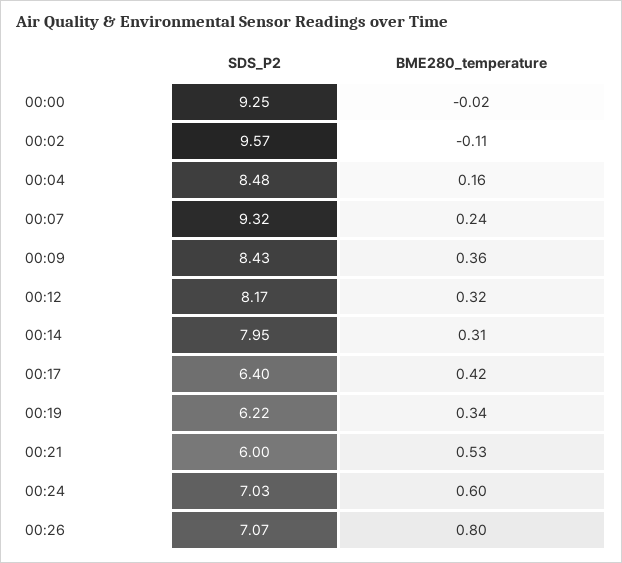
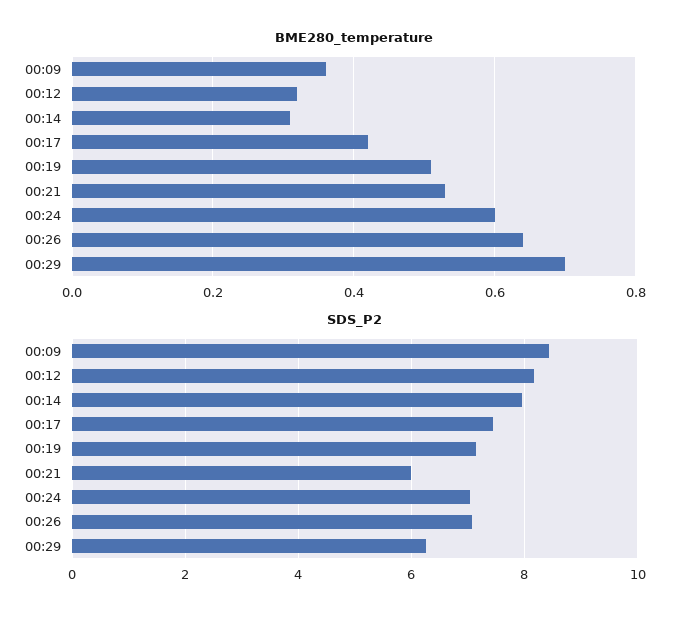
SDS_P2, 00:00: 9.25 -> none
BME280_temperature, 00:00: -0.02 -> none
SDS_P2, 00:02: 9.57 -> none
BME280_temperature, 00:02: -0.11 -> none
SDS_P2, 00:04: 8.48 -> none
BME280_temperature, 00:04: 0.16 -> none
SDS_P2, 00:07: 9.32 -> none
BME280_temperature, 00:07: 0.24 -> none
SDS_P2, 00:17: 6.4 -> 7.4
SDS_P2, 00:19: 6.22 -> 7.2
BME280_temperature, 00:19: 0.34 -> 0.5
BME280_temperature, 00:26: 0.8 -> 0.65
BME280_temperature, 00:29: none -> 0.7
SDS_P2, 00:29: none -> 6.2

